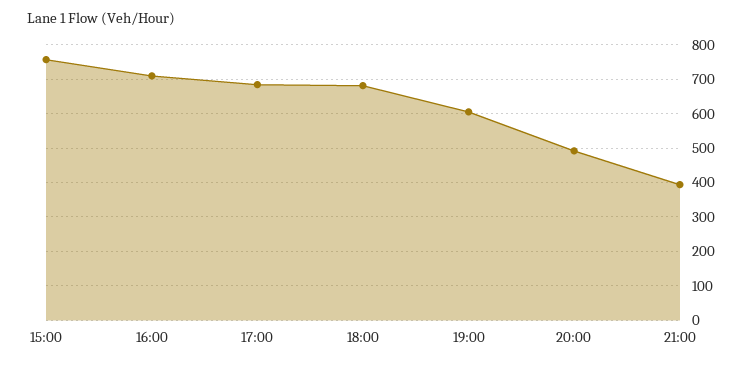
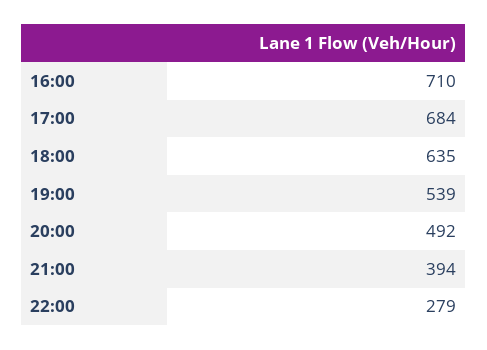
15:00: 760 -> none
18:00: 680 -> 635
19:00: 600 -> 539
22:00: none -> 279

